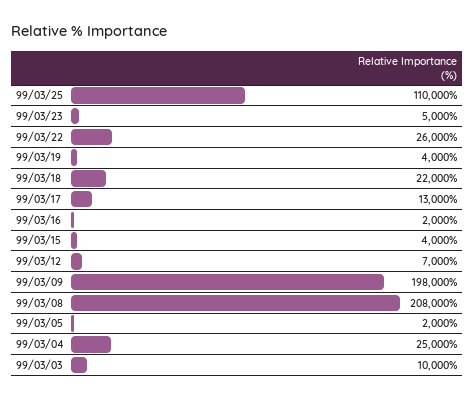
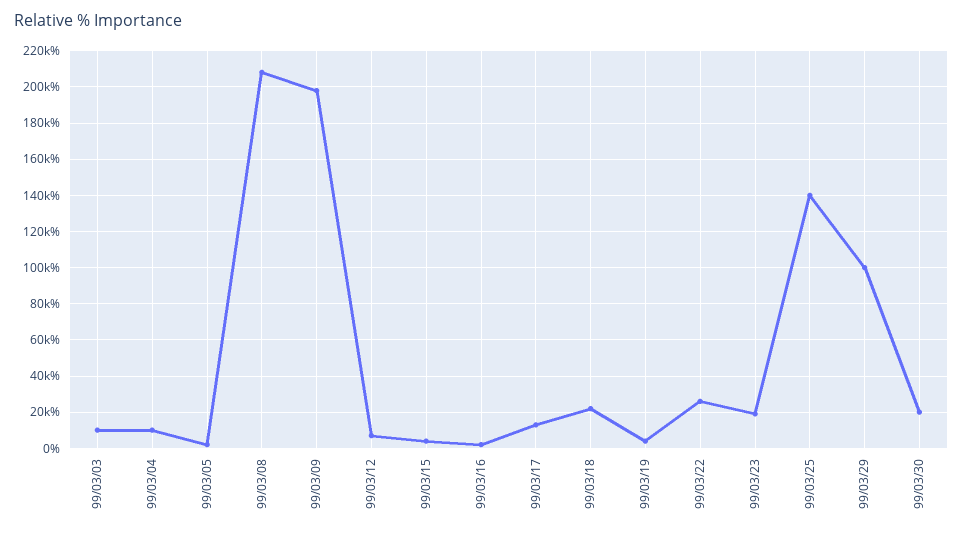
99/03/25: 110000 -> 140000
99/03/23: 5000 -> 20000
99/03/04: 25000 -> 10000
99/03/29: none -> 100000
99/03/30: none -> 20000

